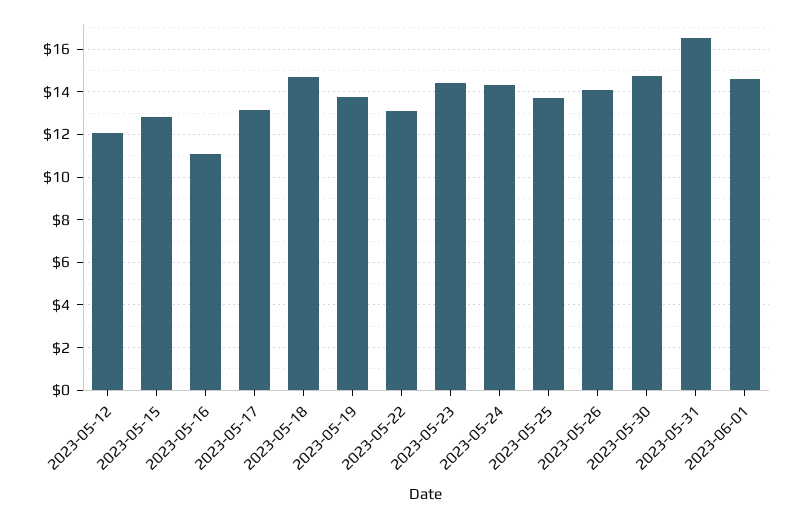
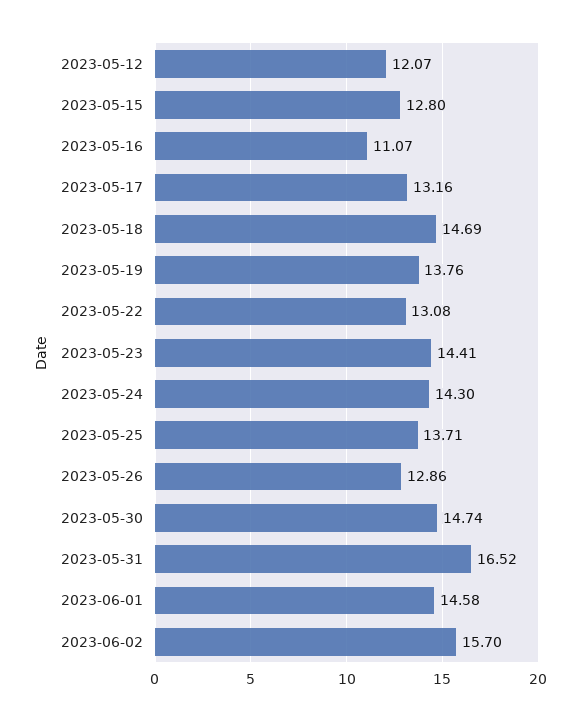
2023-05-26: 14 -> 12.86
2023-06-02: none -> 15.7

